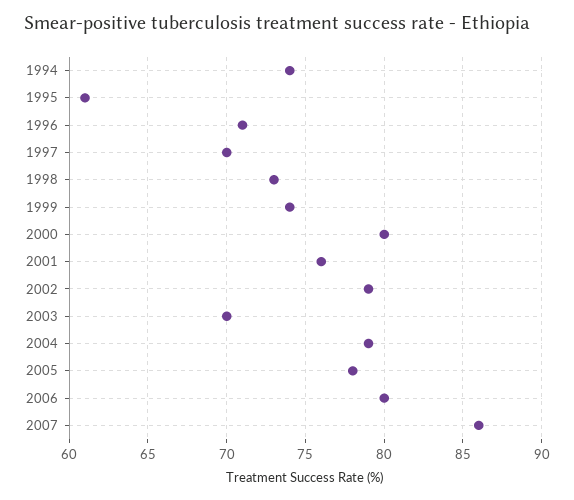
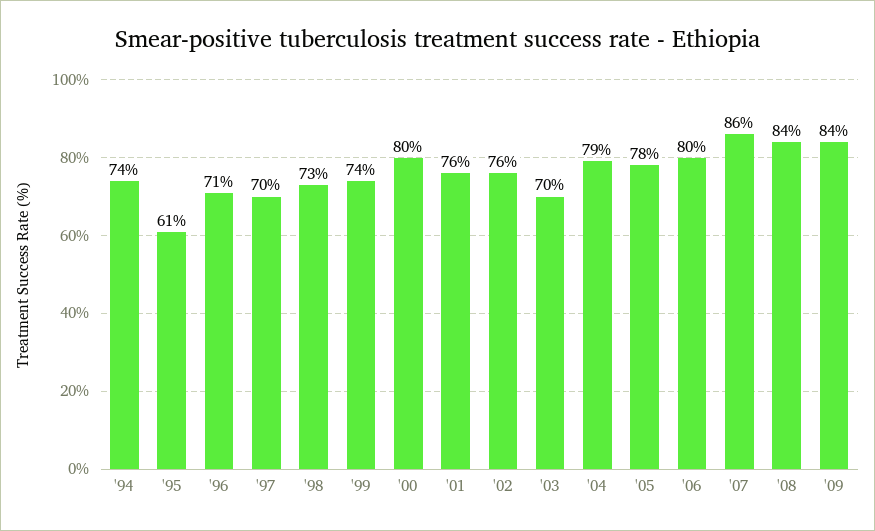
2002: 79 -> 76
'08: none -> 84
'09: none -> 84

